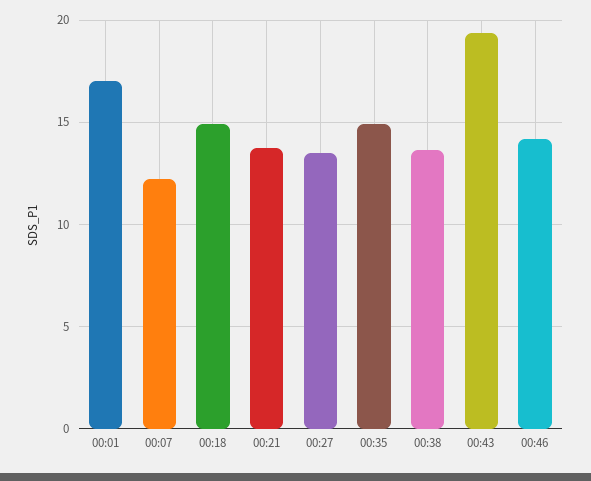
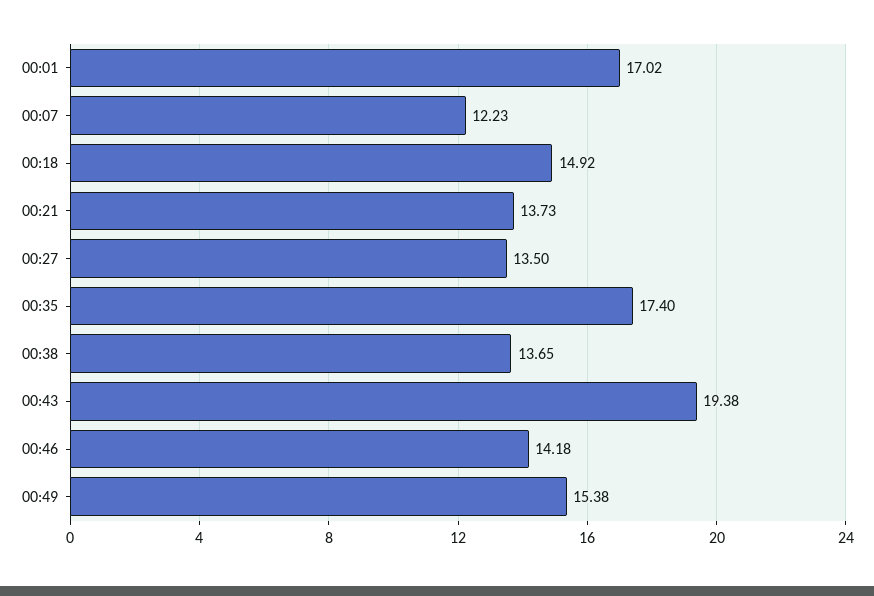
00:35: 15 -> 17.4
00:49: none -> 15.38

